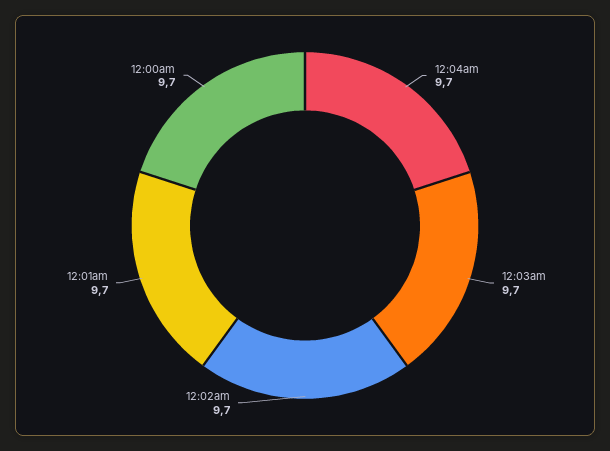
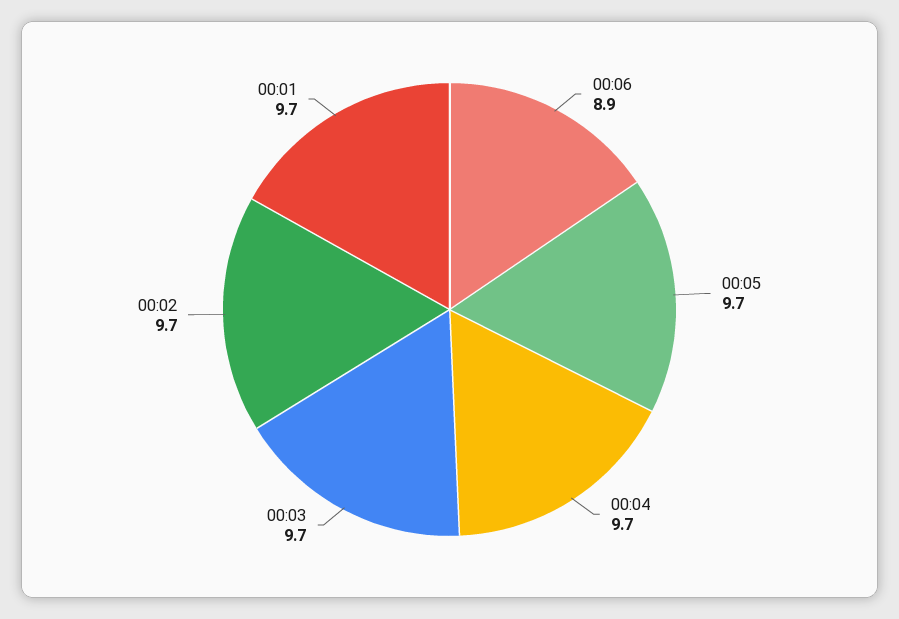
12:00am: 9.7 -> none
00:06: none -> 8.9
00:05: none -> 9.7

